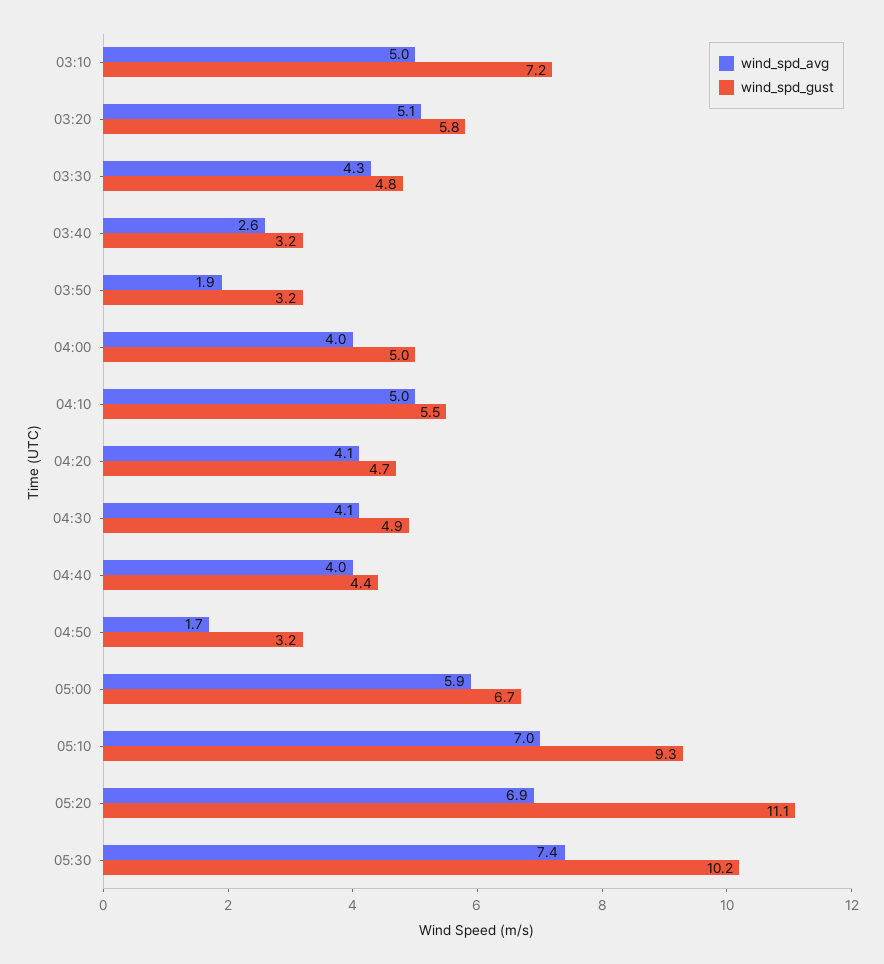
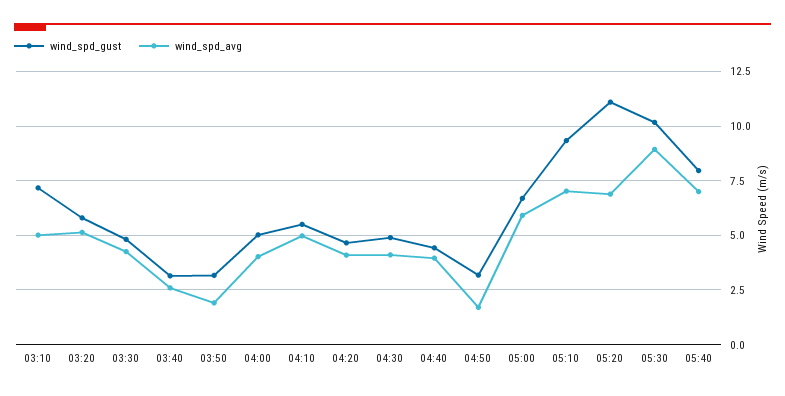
wind_spd_avg, 05:30: 7.4 -> 9
wind_spd_gust, 05:40: none -> 8
wind_spd_avg, 05:40: none -> 7

